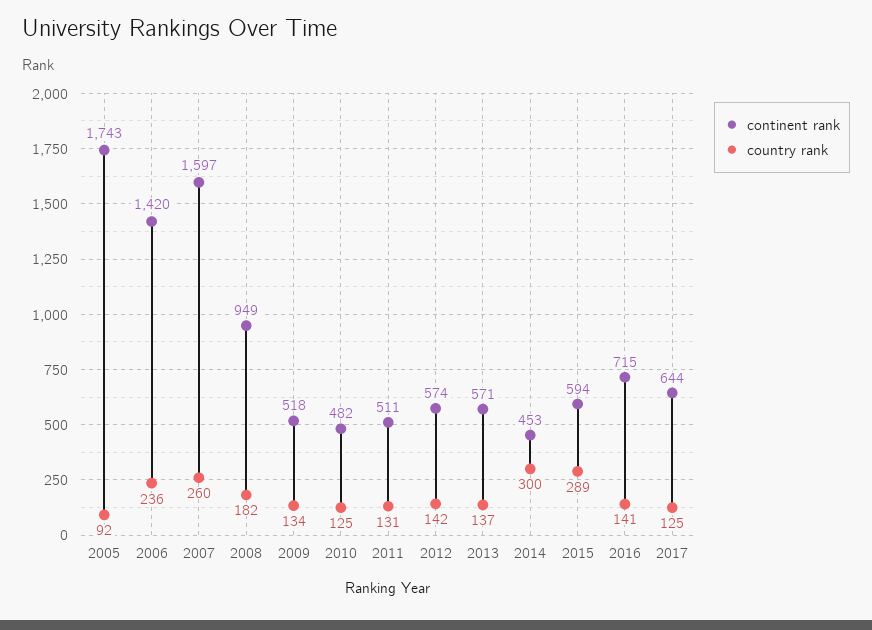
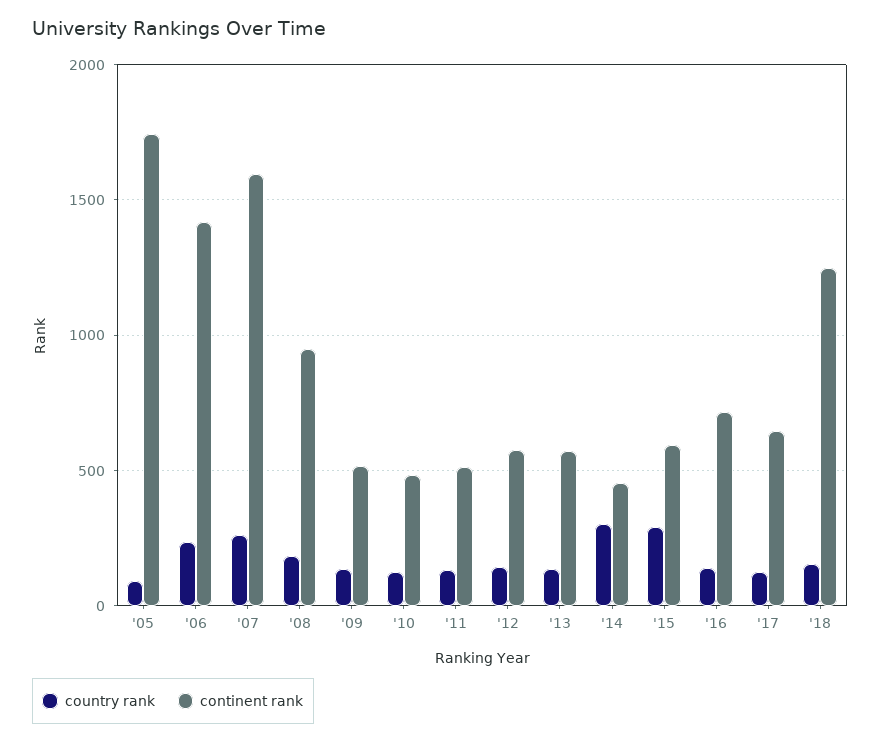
country rank, '18: none -> 150
continent rank, '18: none -> 1250

